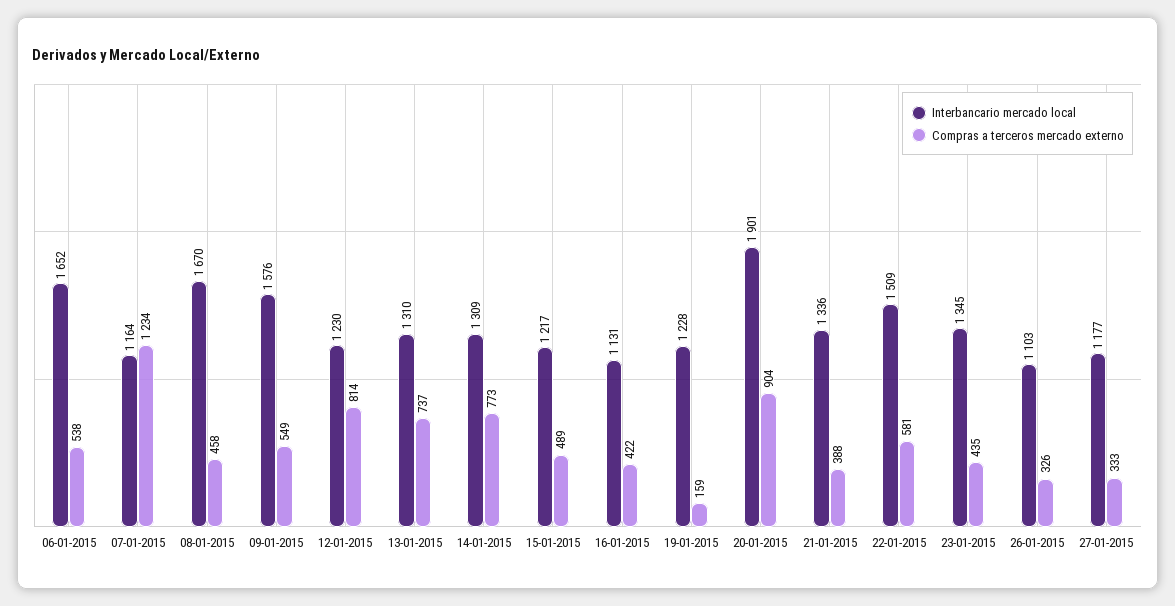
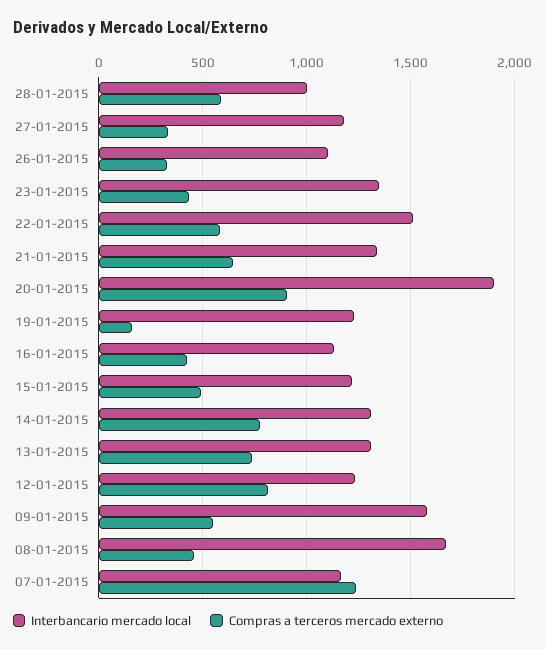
Interbancario mercado local, 06-01-2015: 1652 -> none
Compras a terceros mercado externo, 06-01-2015: 538 -> none
Compras a terceros mercado externo, 21-01-2015: 388 -> 650
Interbancario mercado local, 28-01-2015: none -> 1000
Compras a terceros mercado externo, 28-01-2015: none -> 600

